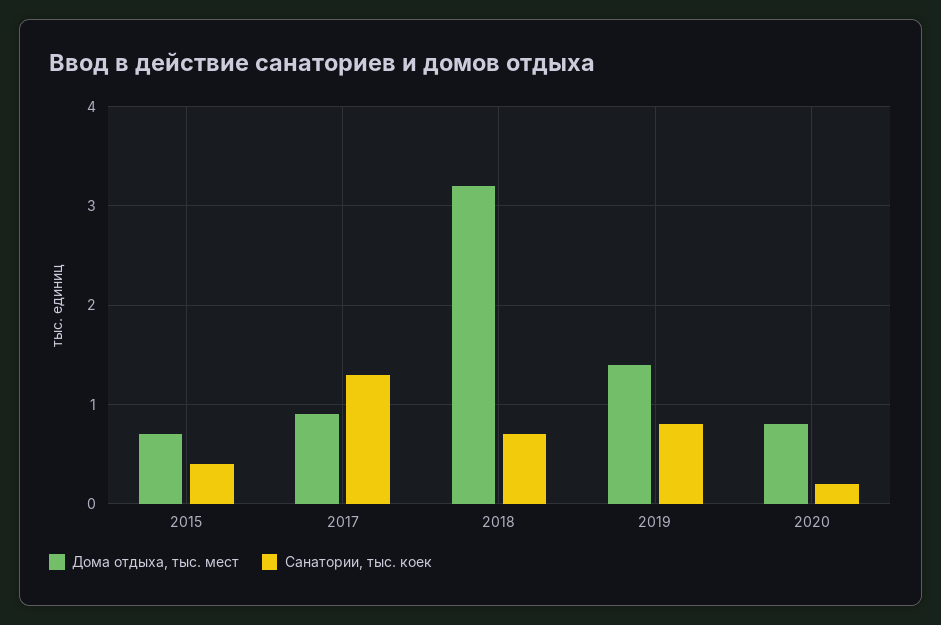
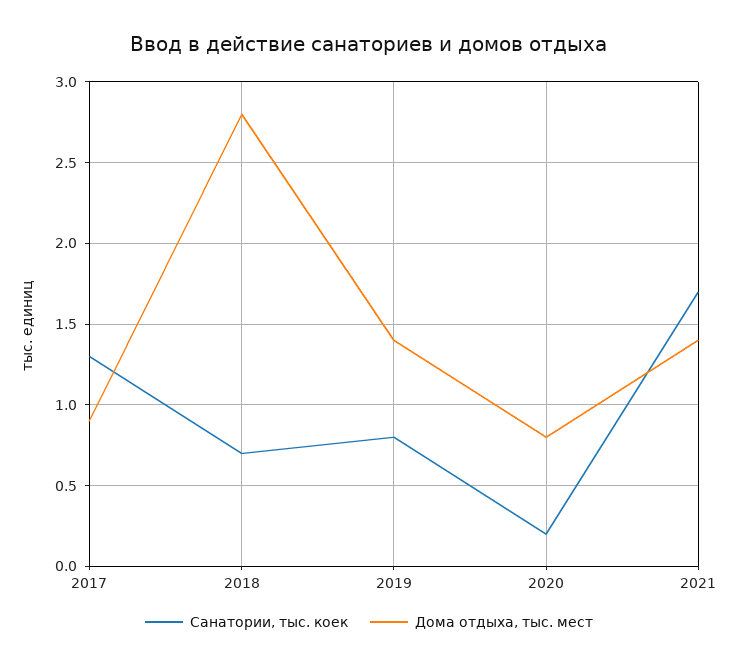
Дома отдыха, тыс. мест, 2015: 0.7 -> none
Санатории, тыс. коек, 2015: 0.4 -> none
Дома отдыха, тыс. мест, 2018: 3.2 -> 2.8
Санатории, тыс. коек, 2021: none -> 1.7
Дома отдыха, тыс. мест, 2021: none -> 1.4

